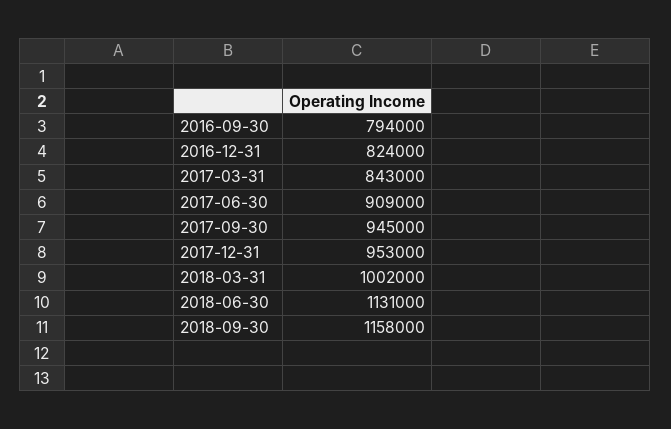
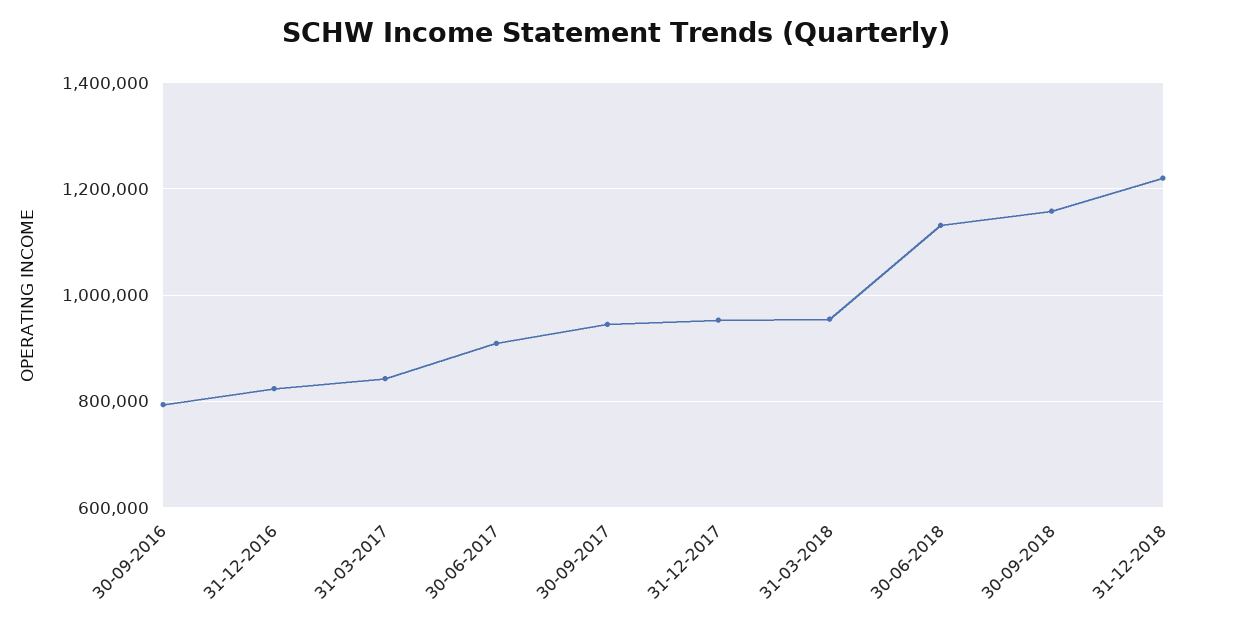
2018-03-31: 1002000 -> 960000
31-12-2018: none -> 1220000

